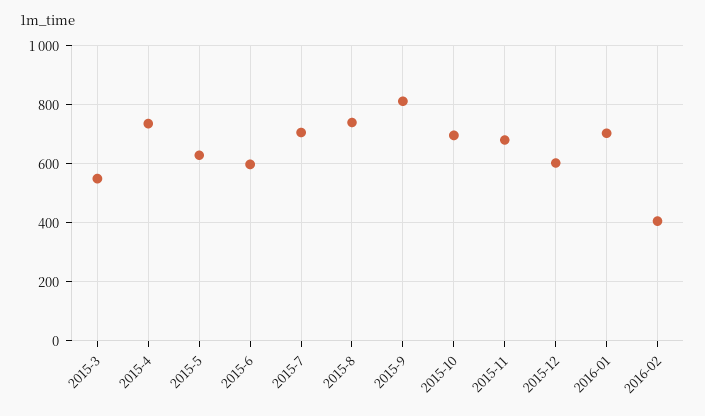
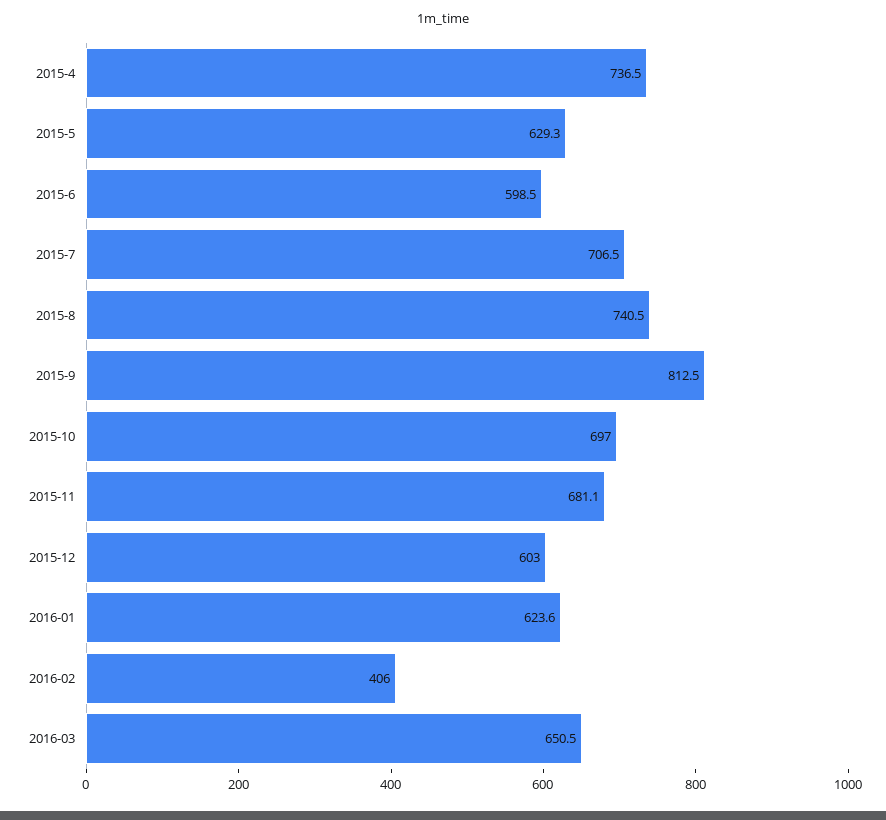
2015-3: 550 -> none
2016-01: 700 -> 623.6
2016-03: none -> 650.5

